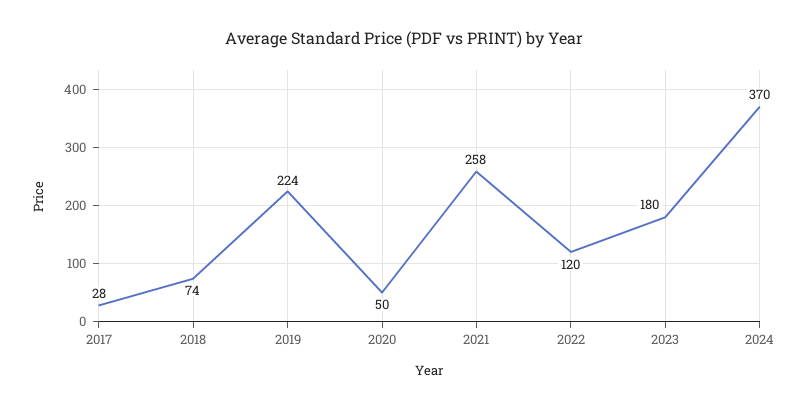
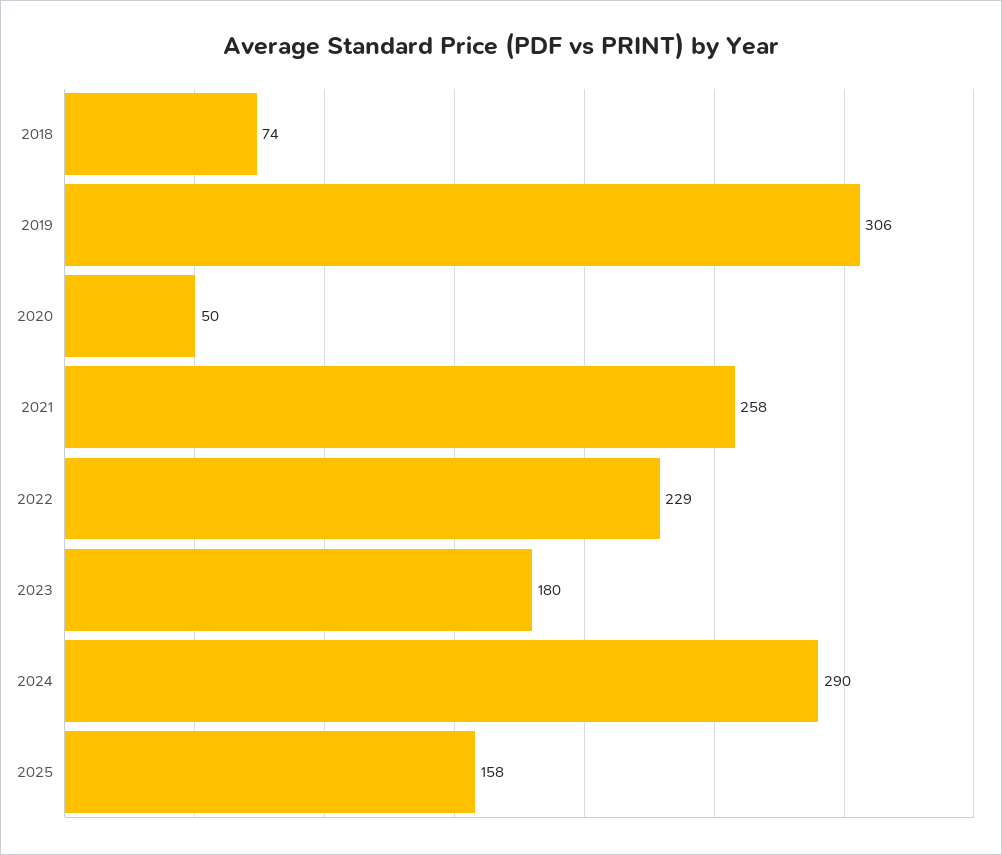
2017: 28 -> none
2019: 224 -> 306
2022: 120 -> 229
2024: 370 -> 290
2025: none -> 158

